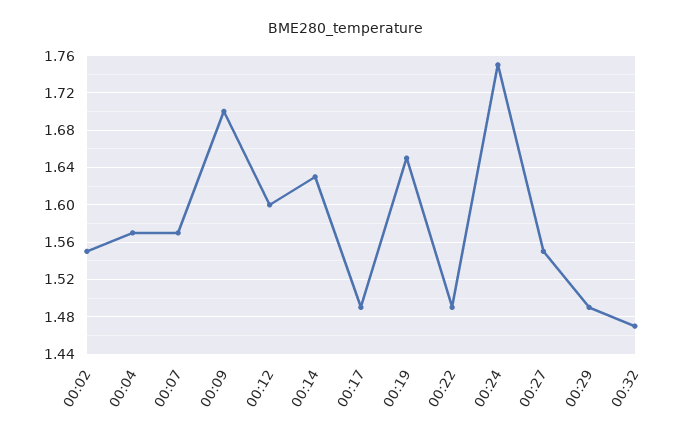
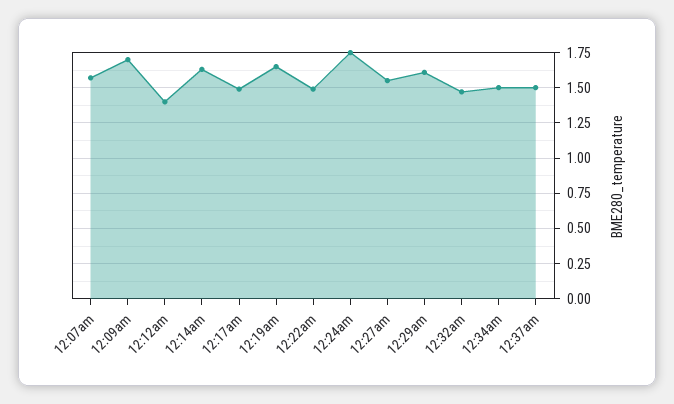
00:02: 1.55 -> none
00:04: 1.57 -> none
00:12: 1.6 -> 1.4
00:29: 1.49 -> 1.6
12:34am: none -> 1.5
12:37am: none -> 1.5

